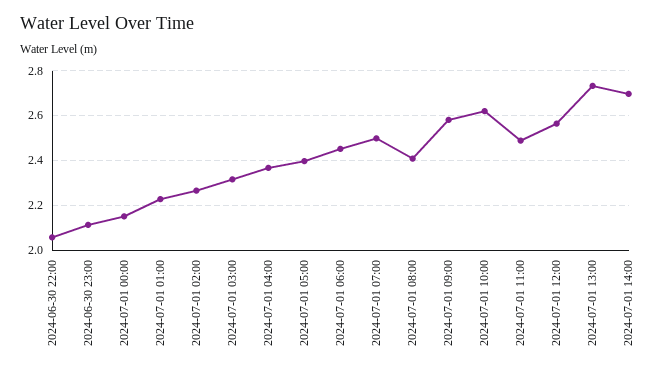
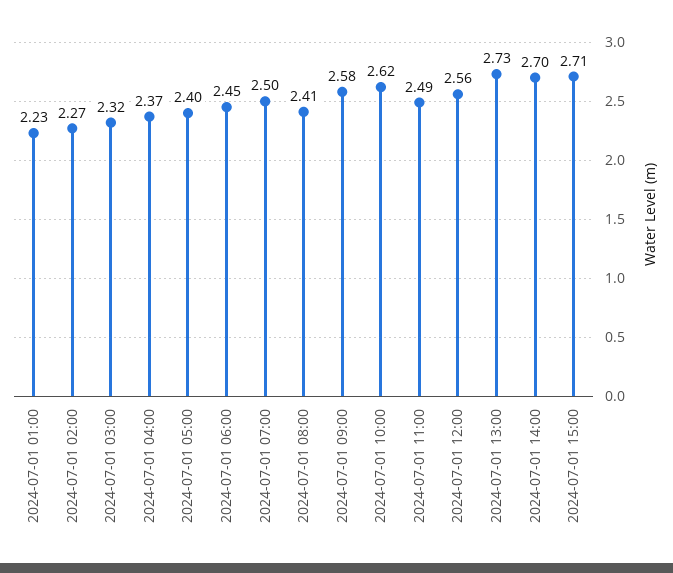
2024-06-30 22:00: 2.05 -> none
2024-06-30 23:00: 2.1 -> none
2024-07-01 00:00: 2.15 -> none
2024-07-01 15:00: none -> 2.71

